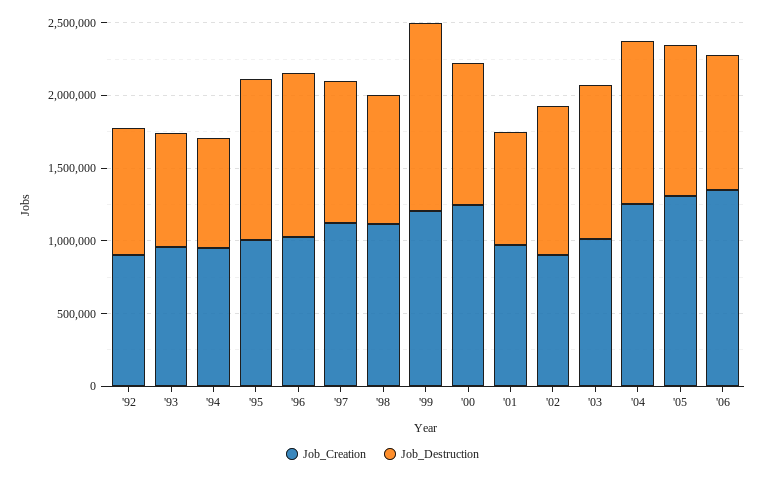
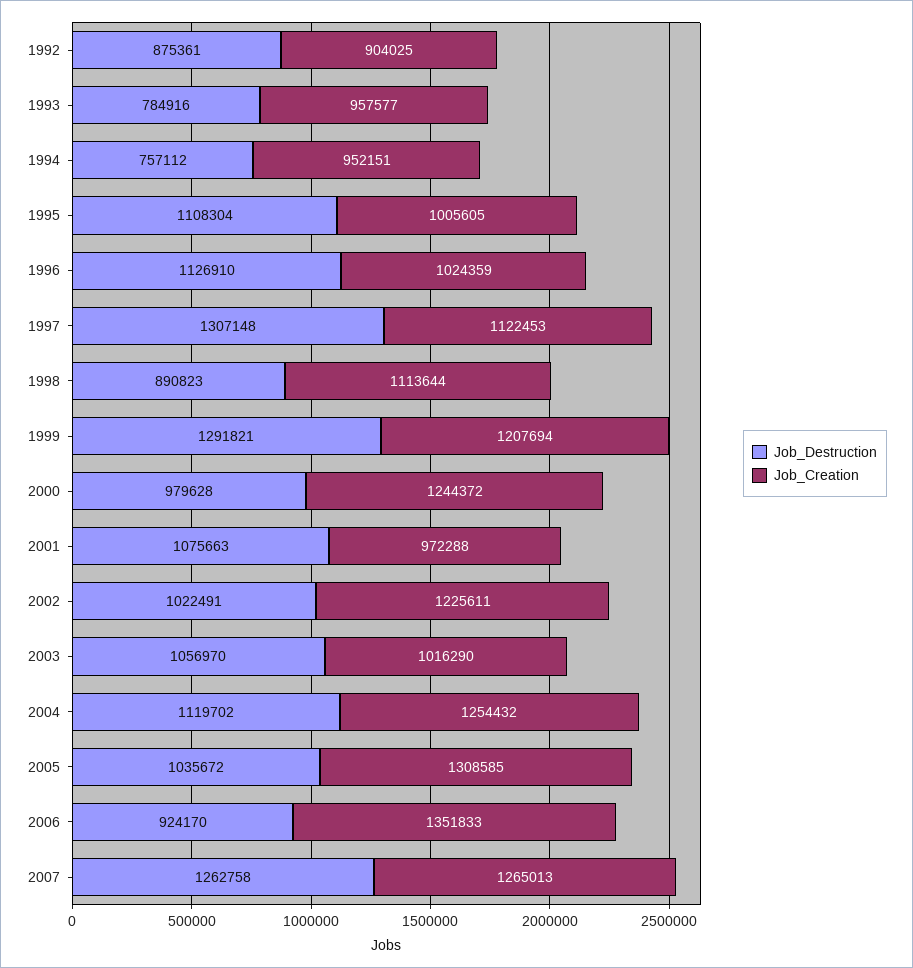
Job_Destruction, '97: 1000000 -> 1307148
Job_Destruction, '01: 800000 -> 1075663
Job_Creation, '02: 900000 -> 1225611
Job_Destruction, 2007: none -> 1262758
Job_Creation, 2007: none -> 1265013

